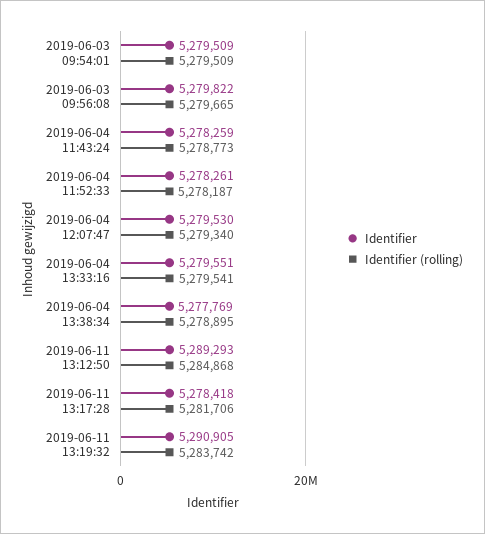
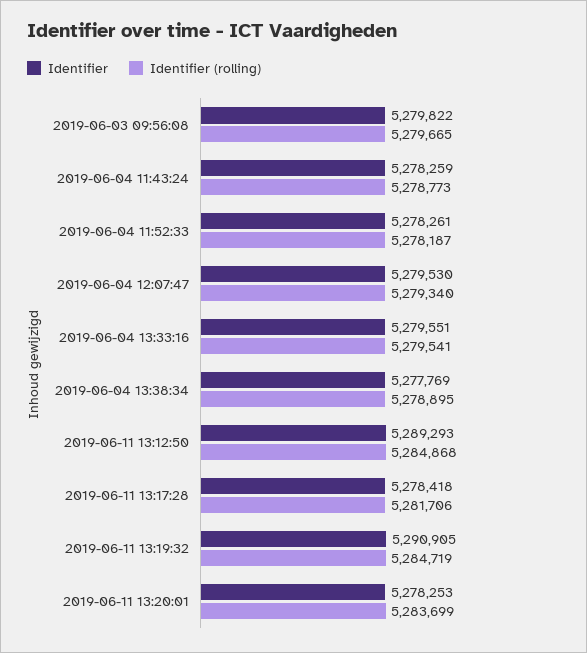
Identifier, 2019-06-03 09:54:01: 5279509 -> none
Identifier (rolling), 2019-06-03 09:54:01: 5279509 -> none
Identifier (rolling), 2019-06-11 13:19:32: 5283742 -> 5284719
Identifier, 2019-06-11 13:20:01: none -> 5278253
Identifier (rolling), 2019-06-11 13:20:01: none -> 5283699

